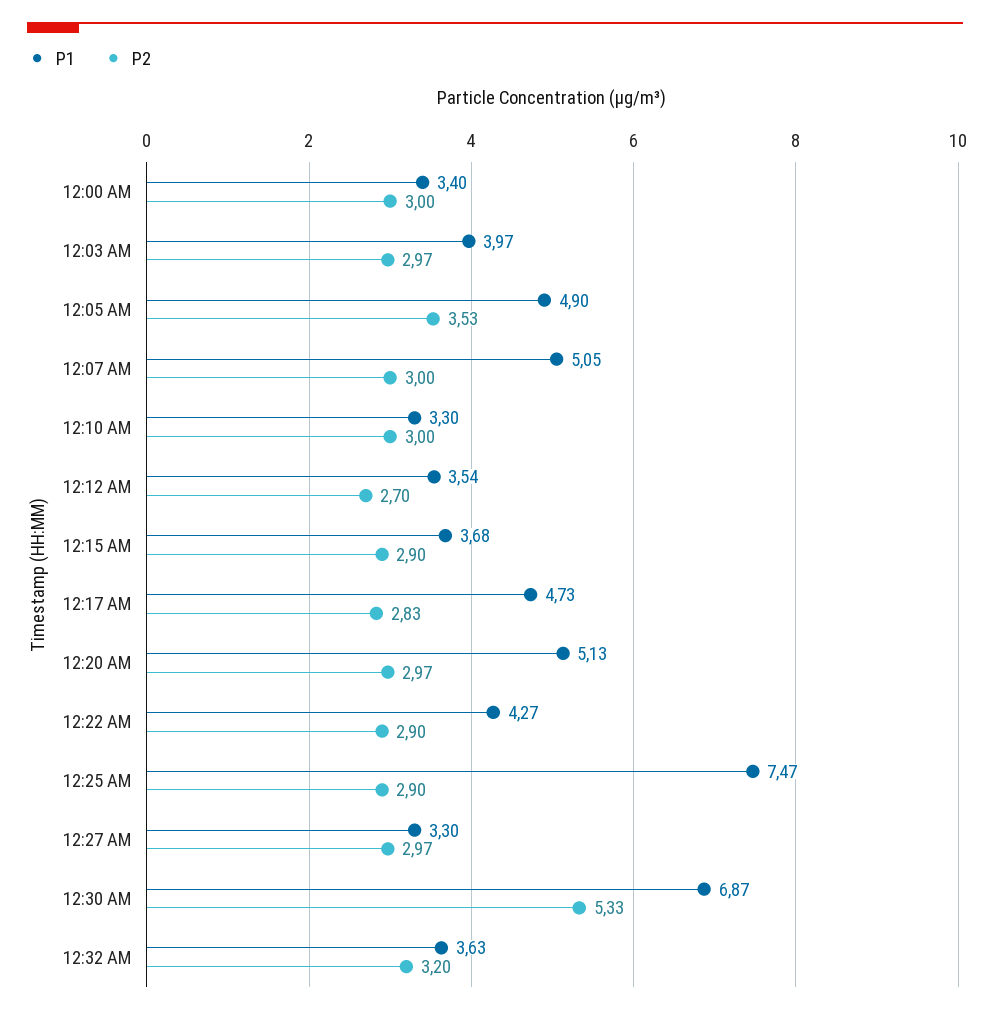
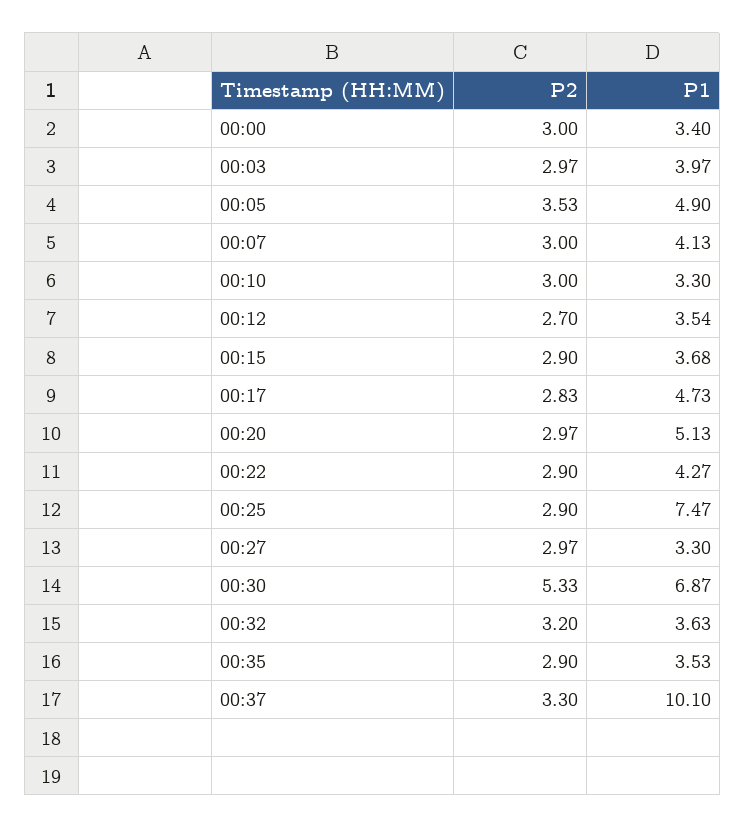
P1, 12:07 AM: 5.05 -> 4.13
P2, 00:35: none -> 2.9
P1, 00:35: none -> 3.53
P2, 00:37: none -> 3.3
P1, 00:37: none -> 10.1

